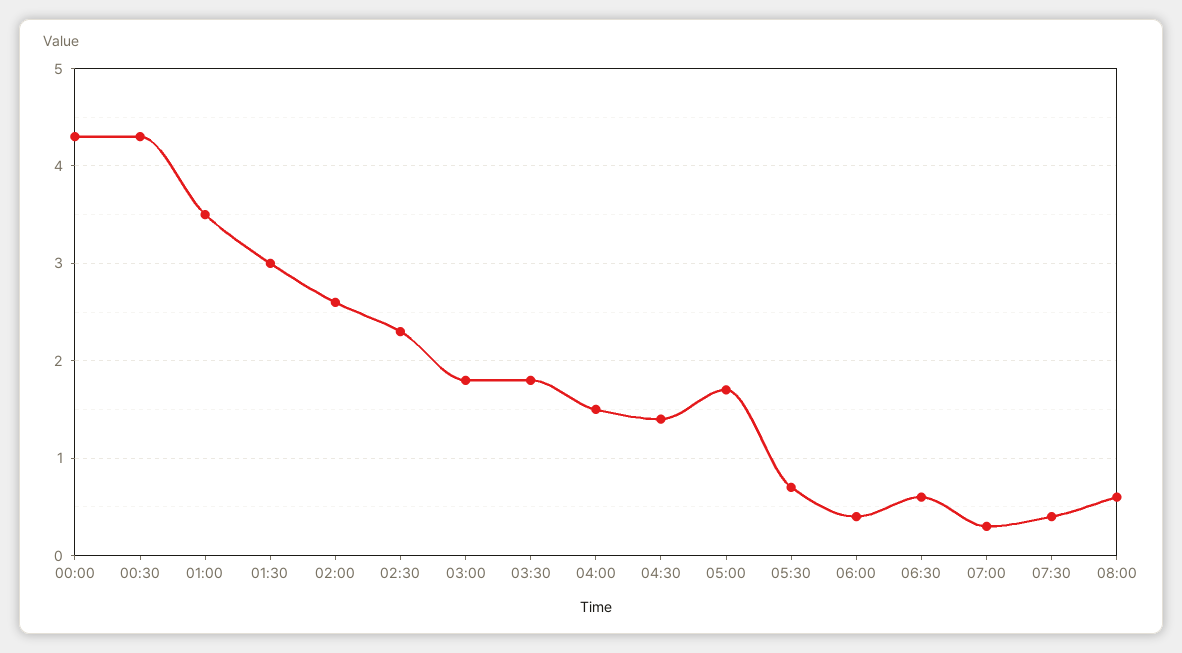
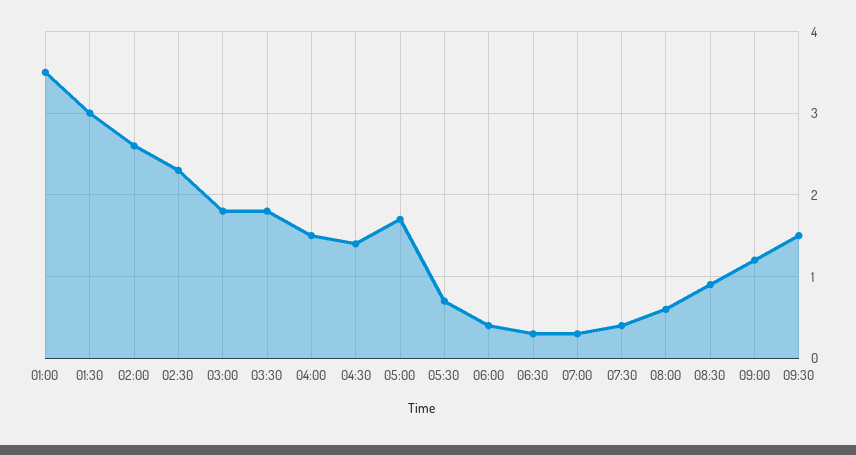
00:00: 4.3 -> none
00:30: 4.3 -> none
06:30: 0.6 -> 0.3
08:30: none -> 0.9
09:00: none -> 1.2
09:30: none -> 1.5

